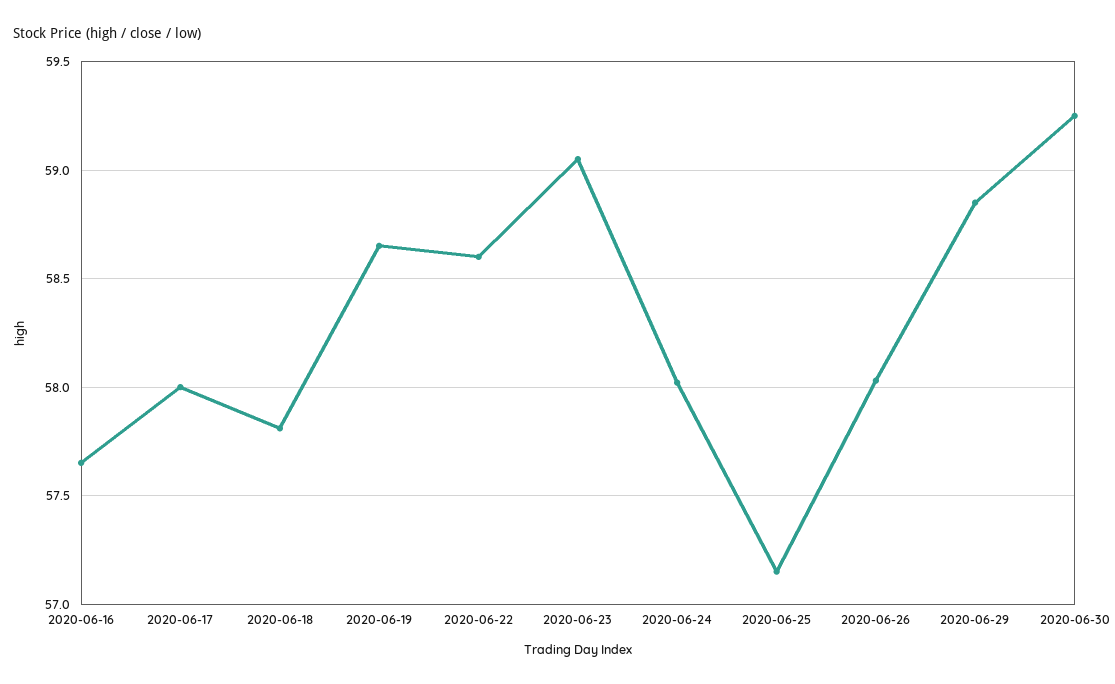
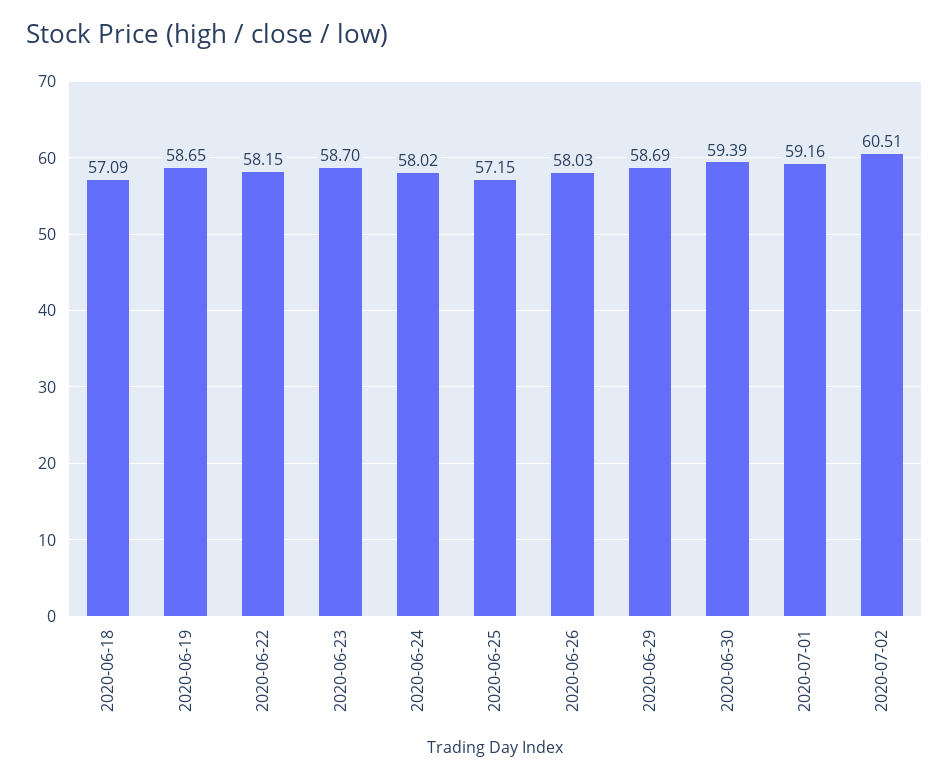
2020-06-16: 57.65 -> none
2020-06-17: 58 -> none
2020-06-18: 57.8 -> 57.09
2020-06-22: 58.6 -> 58.15
2020-06-23: 59.05 -> 58.7
2020-06-29: 58.85 -> 58.69
2020-06-30: 59.25 -> 59.39
2020-07-01: none -> 59.16
2020-07-02: none -> 60.51

